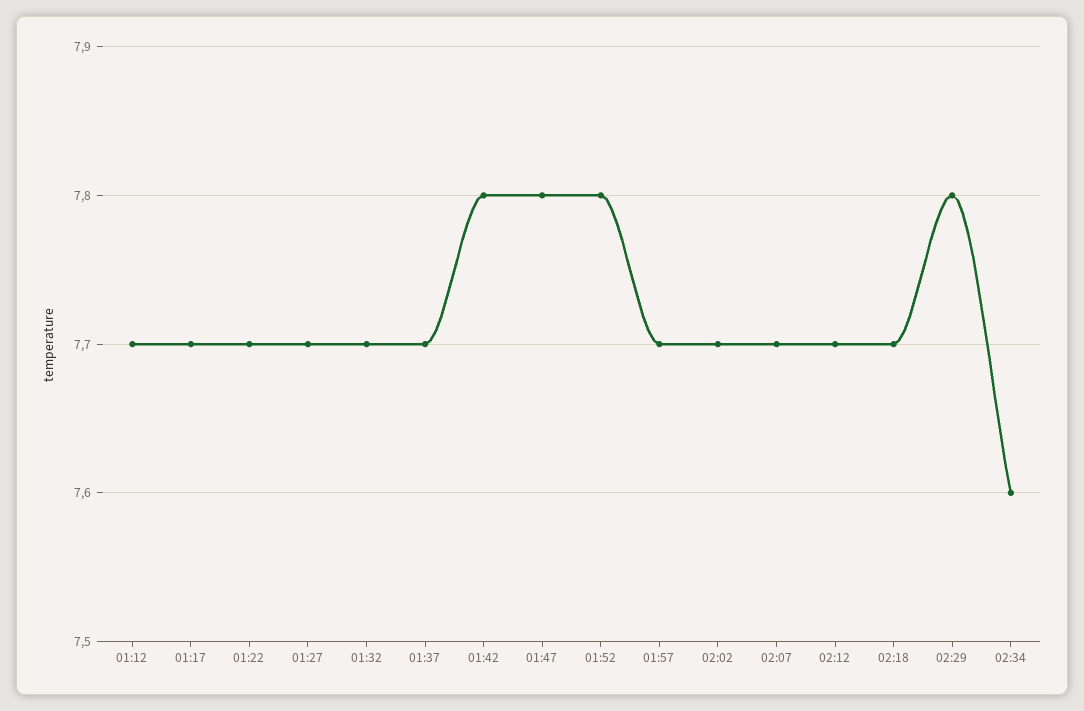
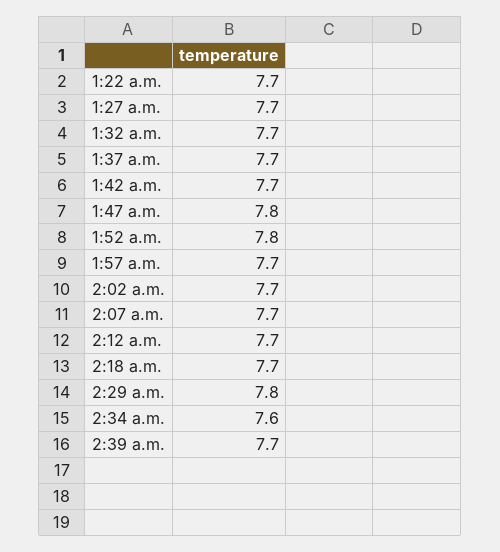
01:12: 7.7 -> none
01:17: 7.7 -> none
01:42: 7.8 -> 7.7
2:39 a.m.: none -> 7.7

